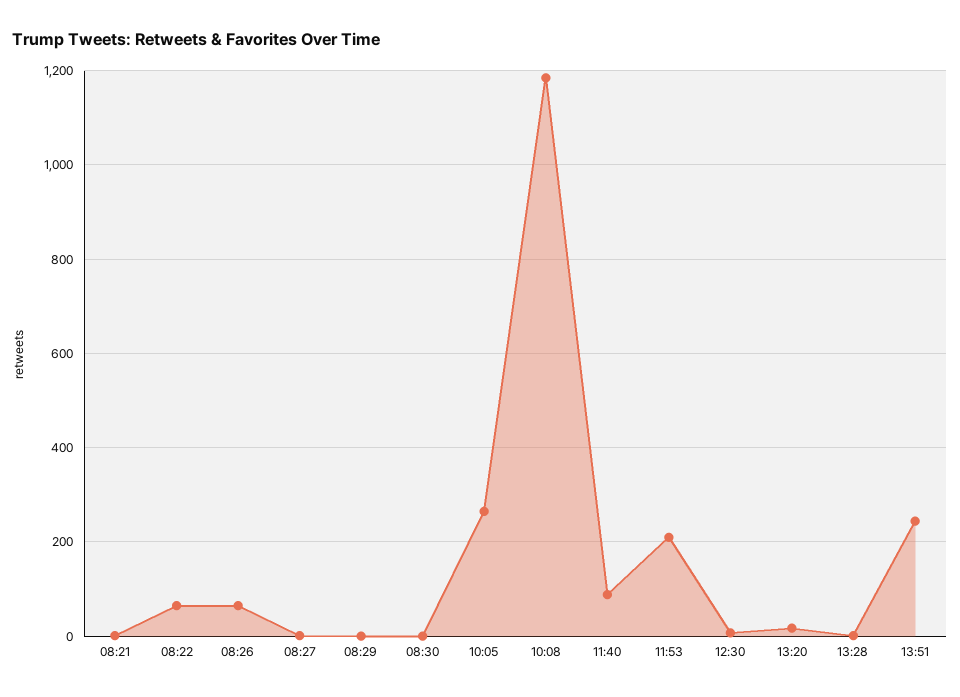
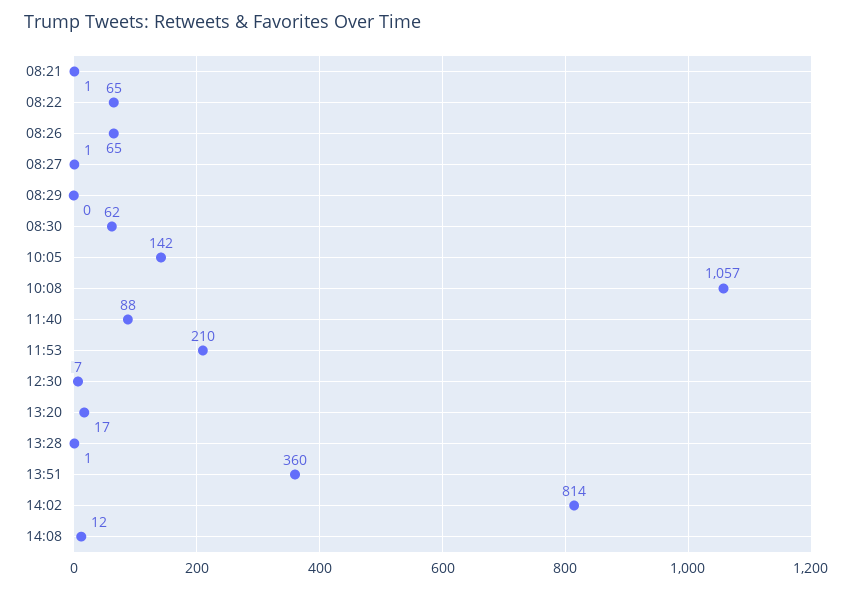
08:30: 0 -> 62
10:05: 260 -> 142
10:08: 1180 -> 1057
13:51: 240 -> 360
14:02: none -> 814
14:08: none -> 12

